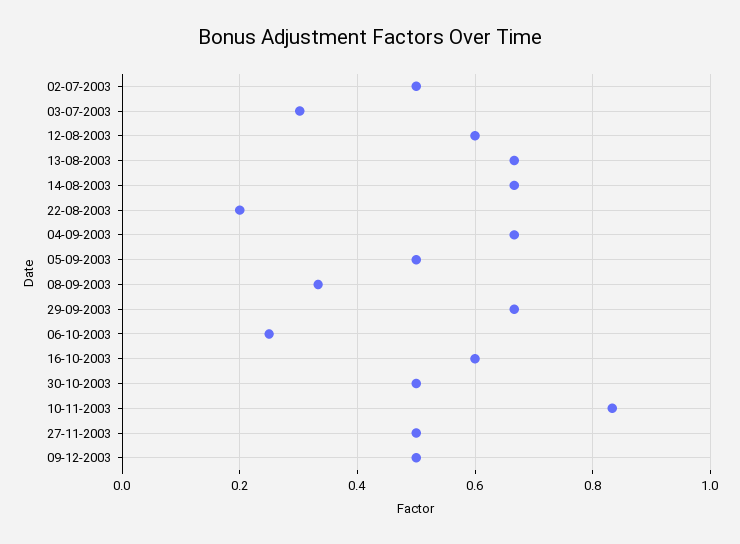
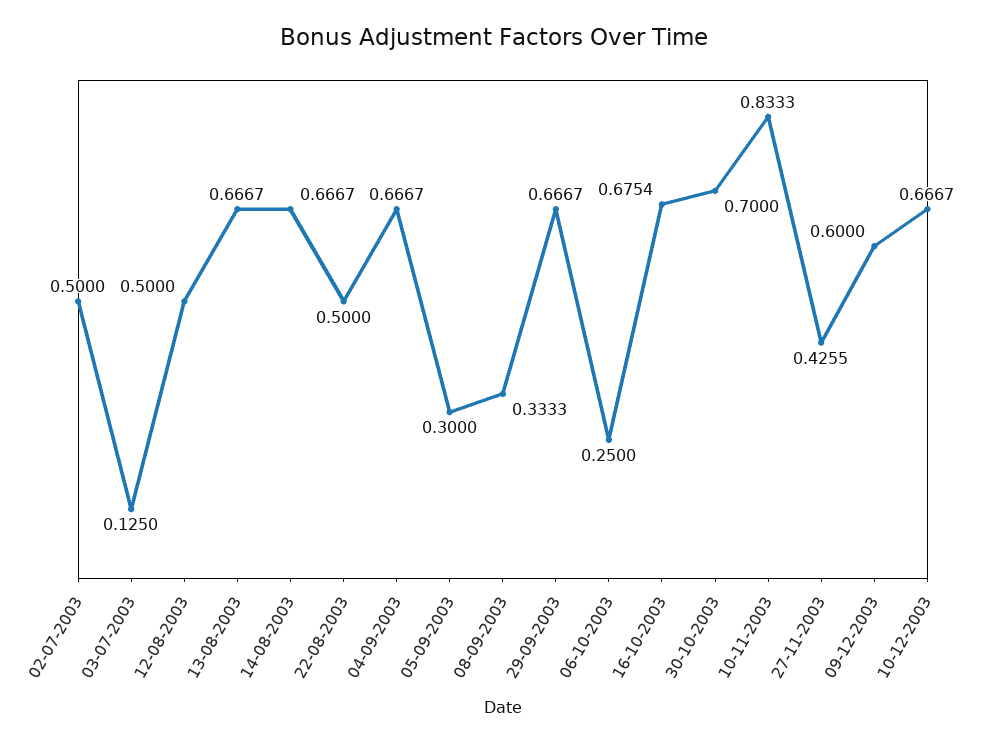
03-07-2003: 0.3 -> 0.125
12-08-2003: 0.6 -> 0.5
22-08-2003: 0.2 -> 0.5
05-09-2003: 0.5 -> 0.3
16-10-2003: 0.6 -> 0.6754
30-10-2003: 0.5 -> 0.7
27-11-2003: 0.5 -> 0.4255
09-12-2003: 0.5 -> 0.6
10-12-2003: none -> 0.6667

